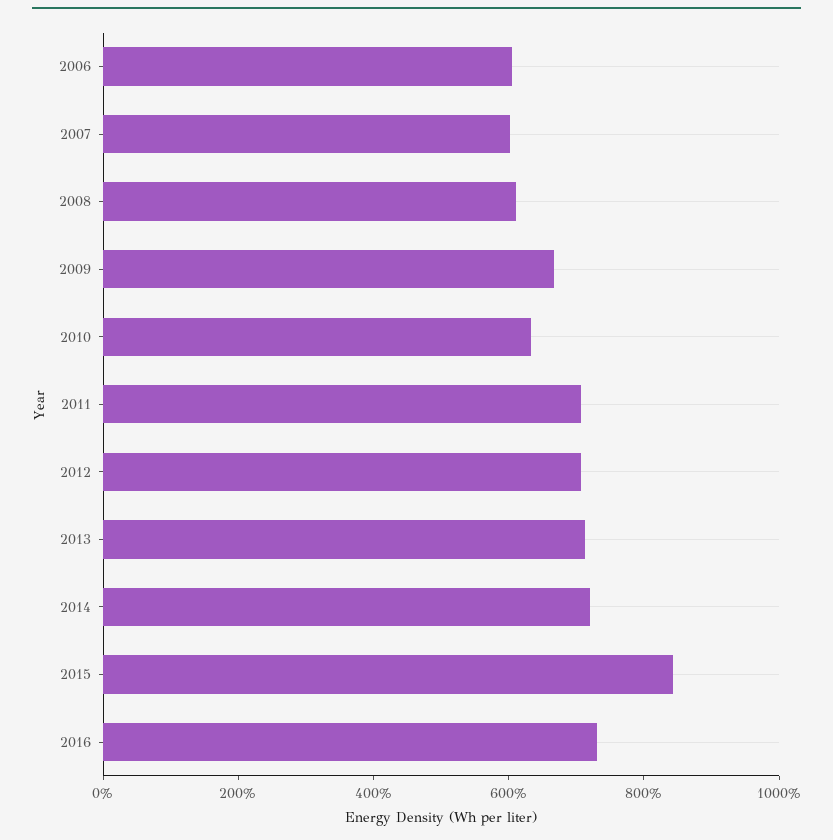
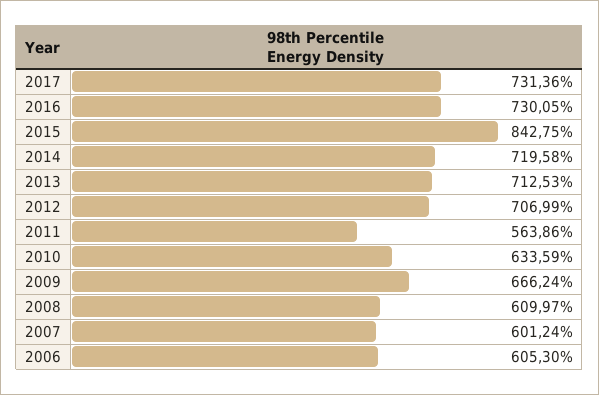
2011: 700 -> 563.86
2017: none -> 731.36

